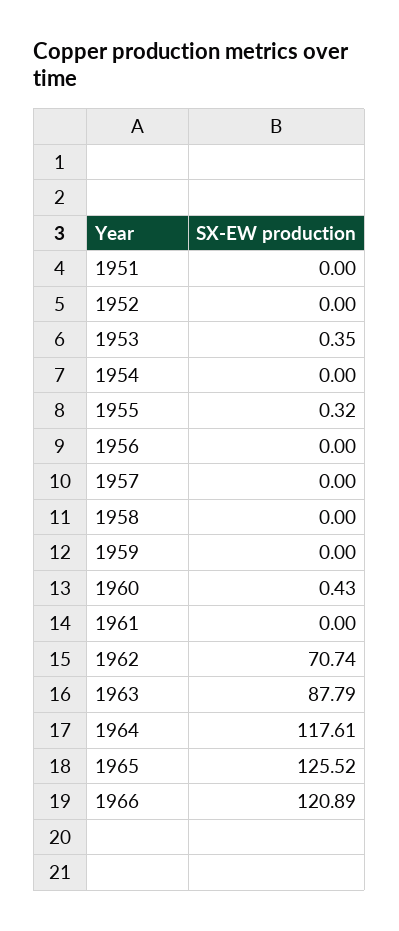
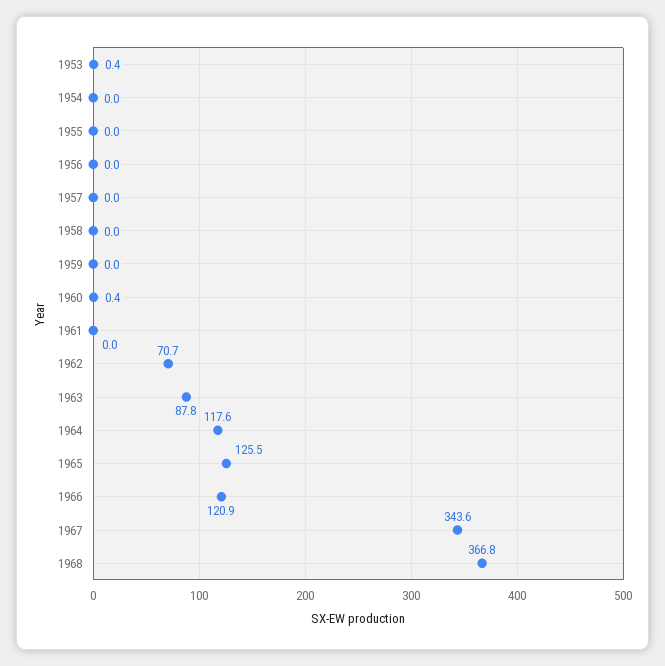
1951: 0 -> none
1952: 0 -> none
1955: 0.32 -> 0
1967: none -> 343.6
1968: none -> 366.8

